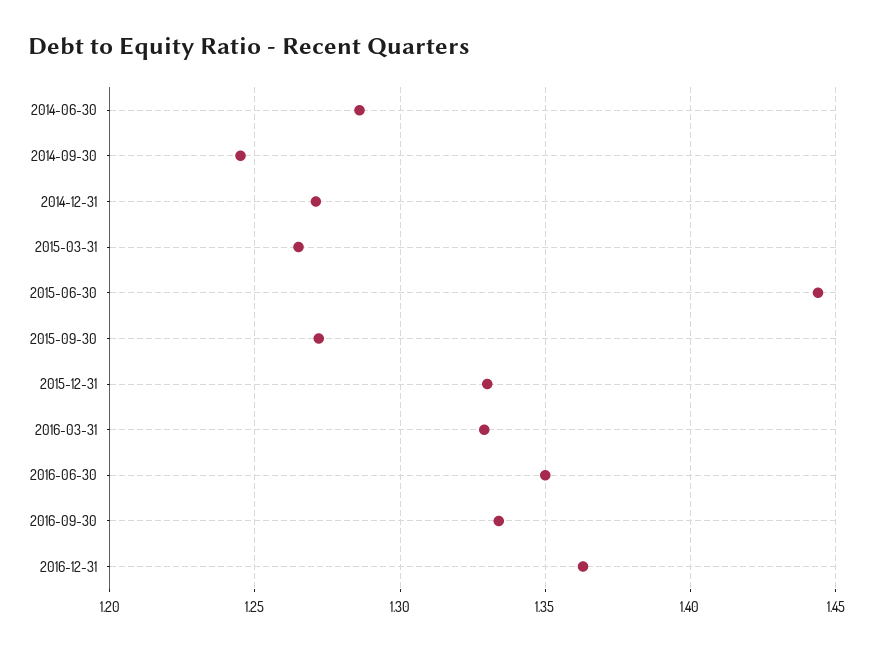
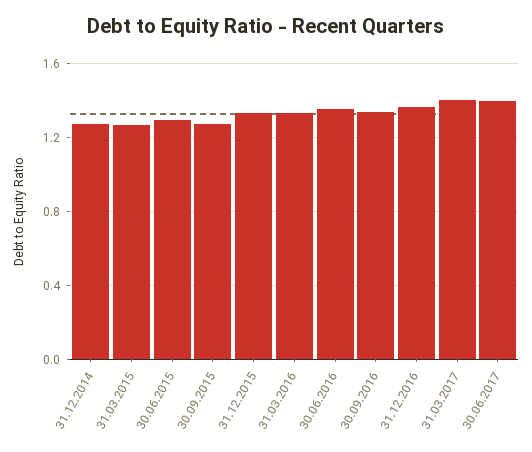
2014-06-30: 1.285 -> none
2014-09-30: 1.245 -> none
2015-06-30: 1.445 -> 1.3
31.03.2017: none -> 1.4
30.06.2017: none -> 1.4

